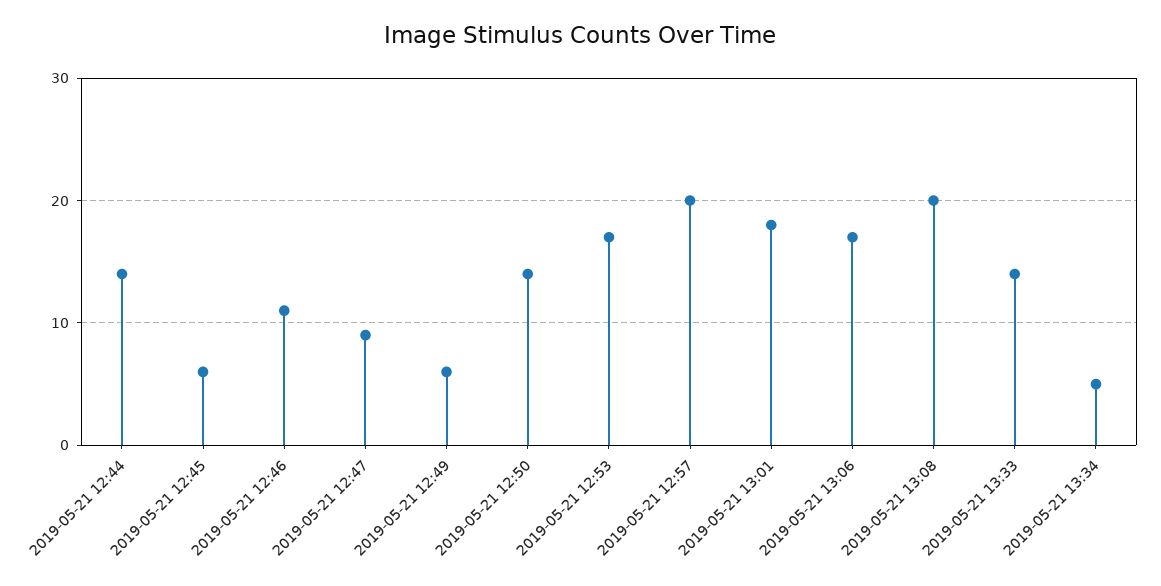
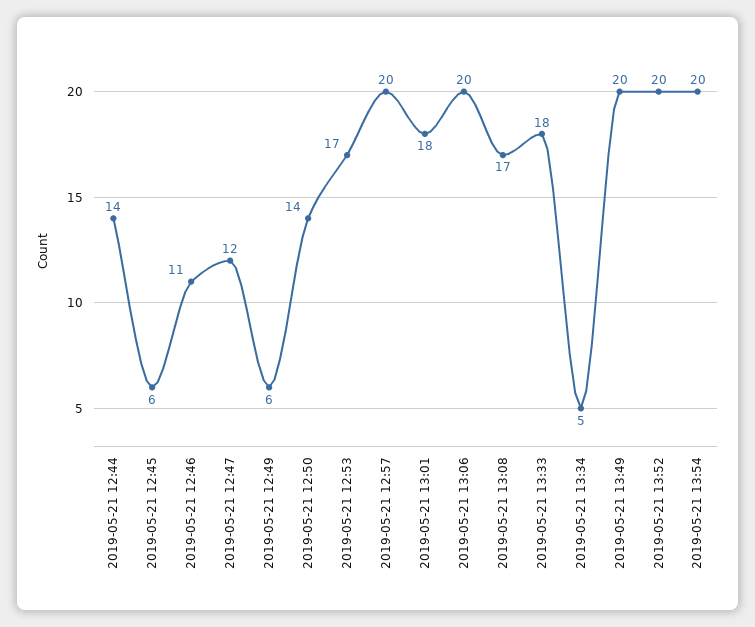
2019-05-21 12:47: 9 -> 12
2019-05-21 13:06: 17 -> 20
2019-05-21 13:08: 20 -> 17
2019-05-21 13:33: 14 -> 18
2019-05-21 13:49: none -> 20
2019-05-21 13:52: none -> 20
2019-05-21 13:54: none -> 20

